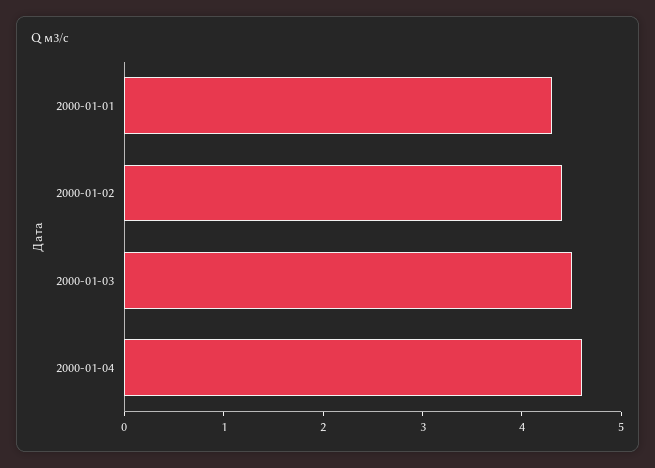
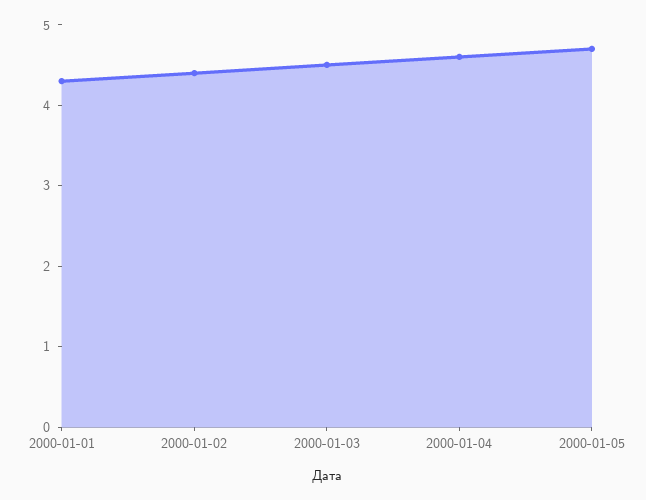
2000-01-05: none -> 4.7

